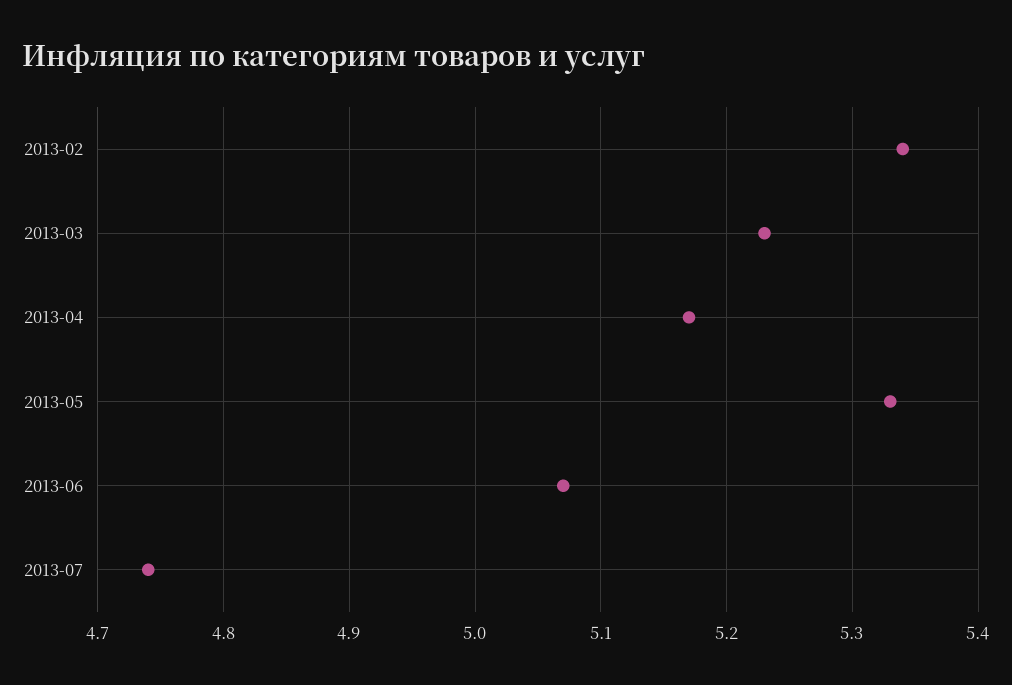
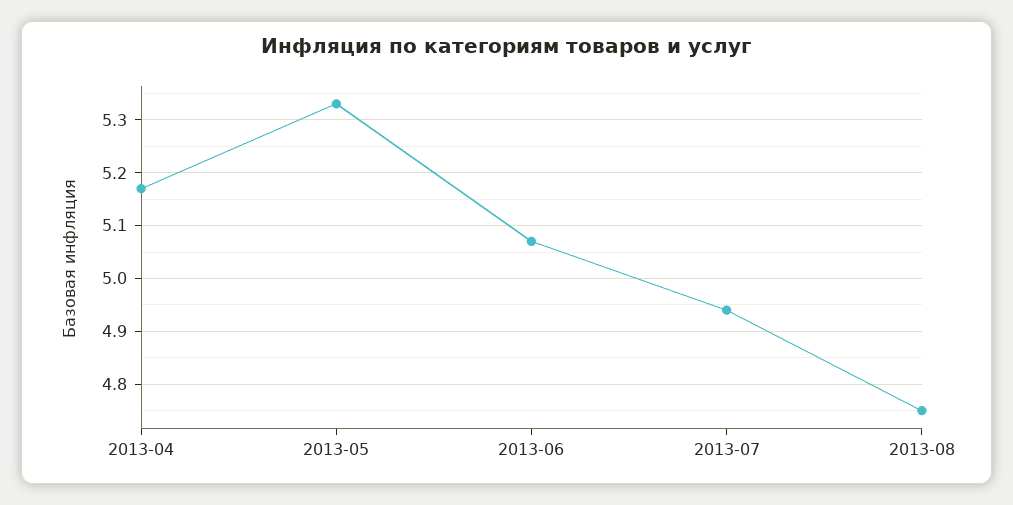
2013-02: 5.34 -> none
2013-03: 5.23 -> none
2013-07: 4.74 -> 4.95
2013-08: none -> 4.75

